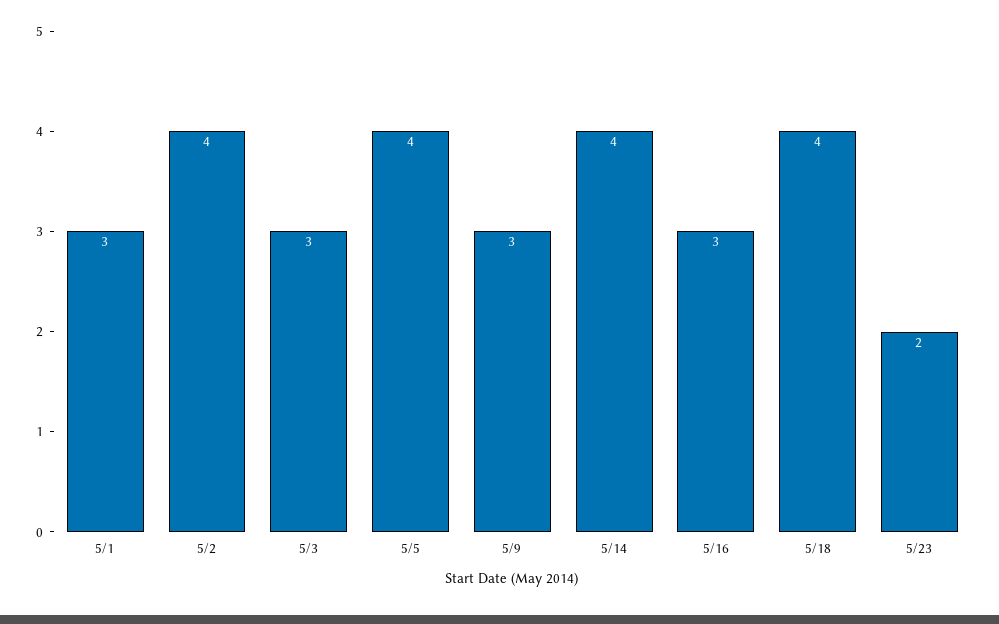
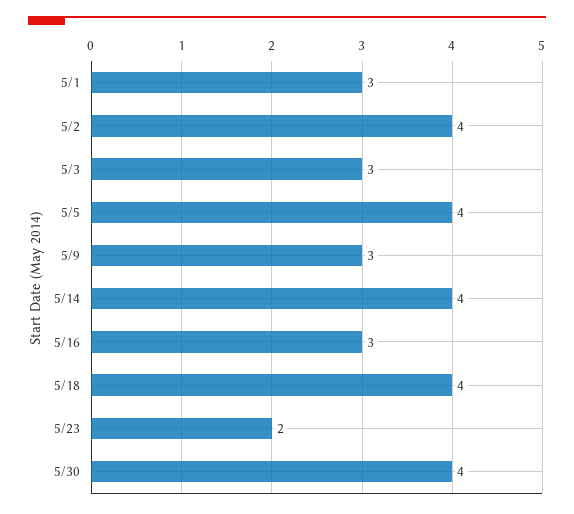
5/30: none -> 4

